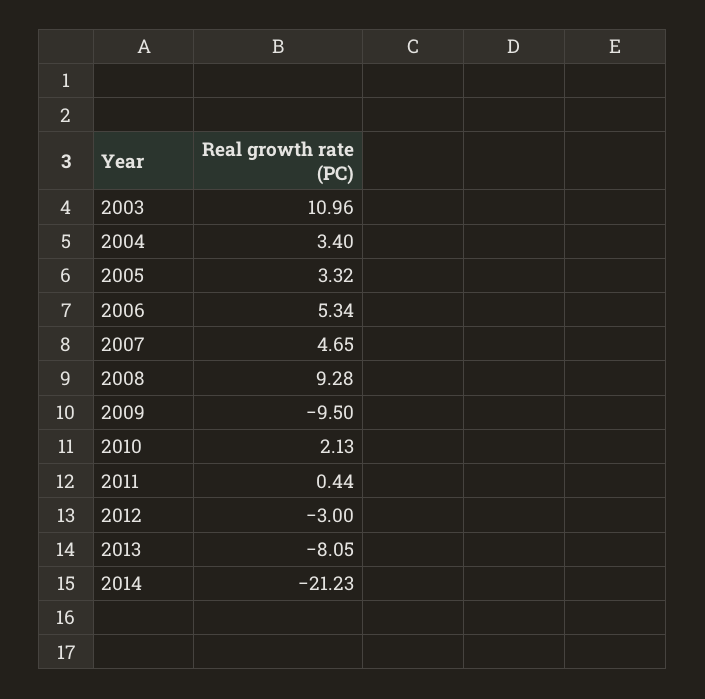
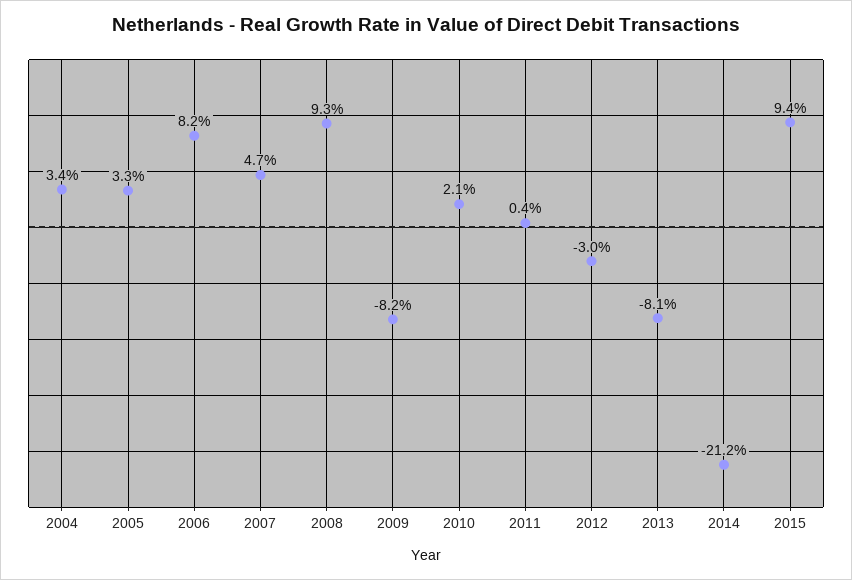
2003: 10.96 -> none
2006: 5.34 -> 8.2
2009: -9.5 -> -8.2
2015: none -> 9.4

